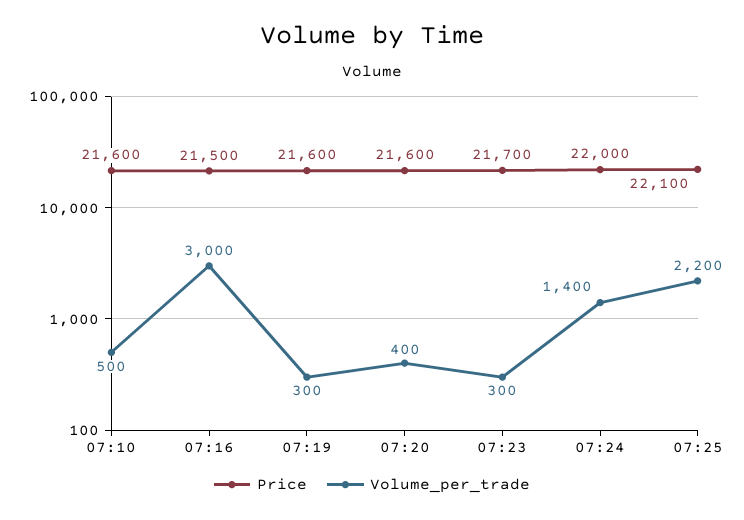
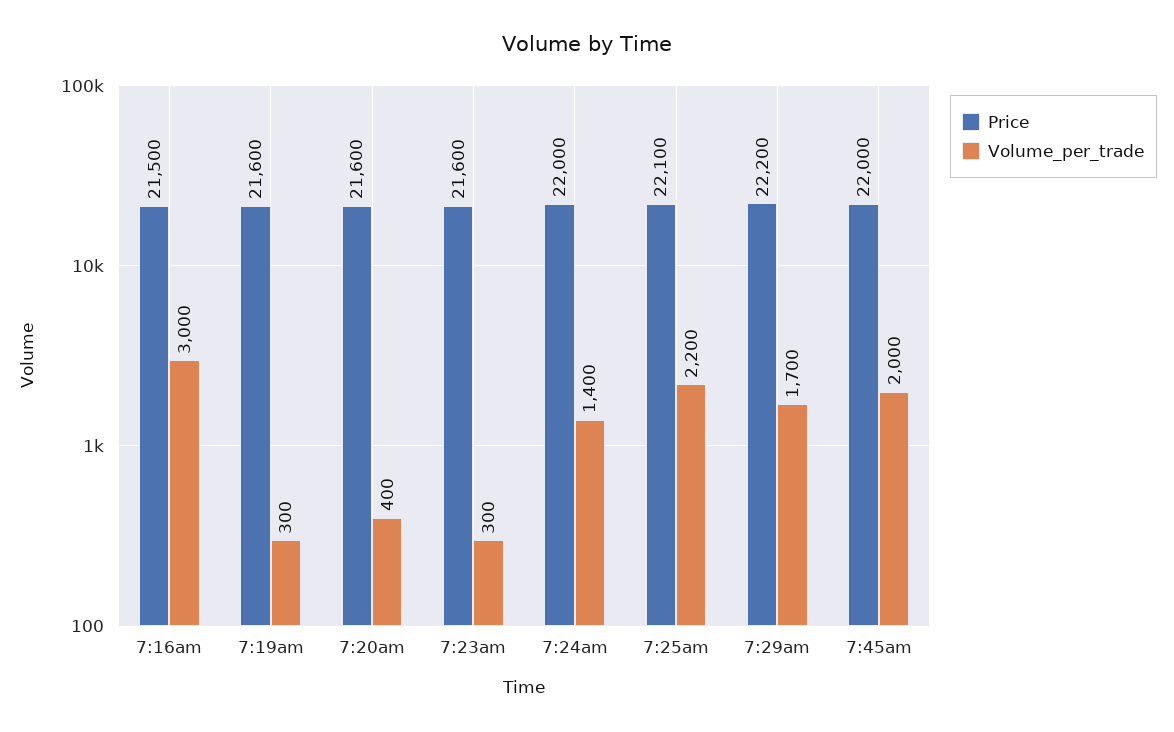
Price, 07:10: 21600 -> none
Volume_per_trade, 07:10: 500 -> none
Price, 07:23: 21700 -> 21600
Price, 7:29am: none -> 22200
Volume_per_trade, 7:29am: none -> 1700
Price, 7:45am: none -> 22000
Volume_per_trade, 7:45am: none -> 2000

